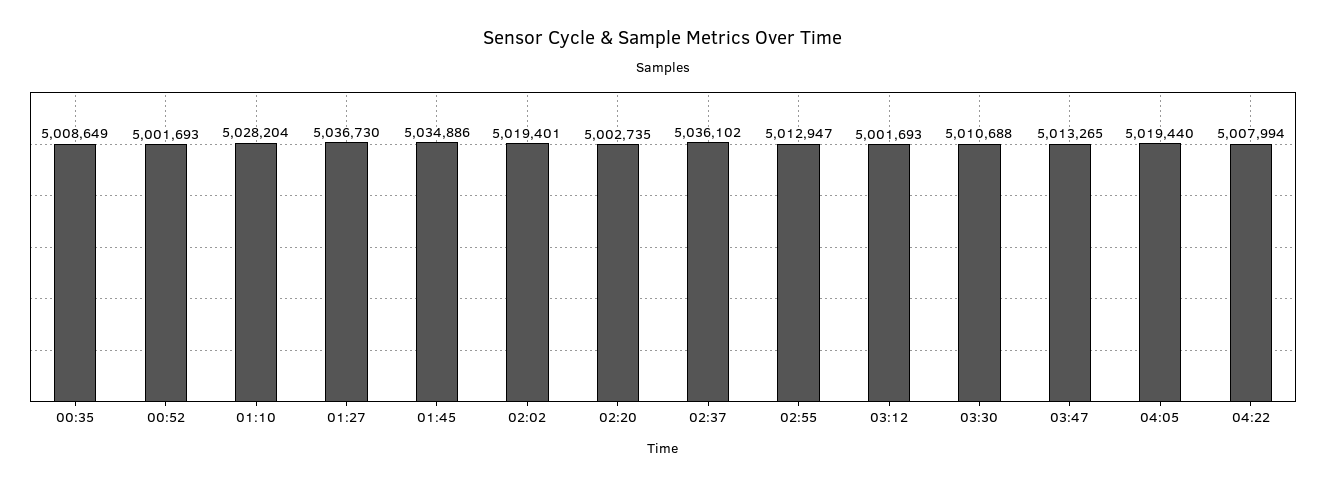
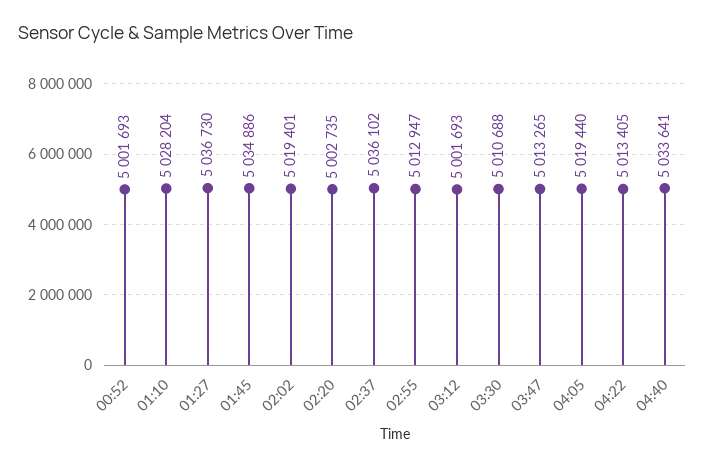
00:35: 5008649 -> none
04:22: 5007994 -> 5013405
04:40: none -> 5033641

